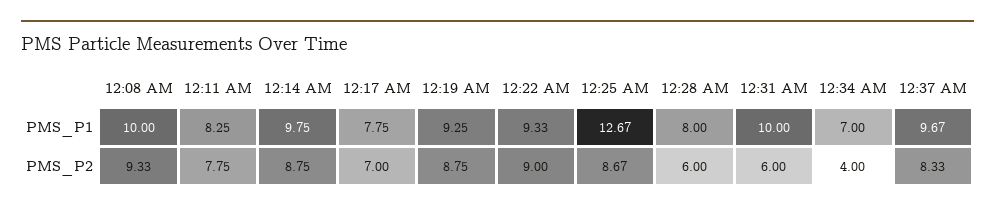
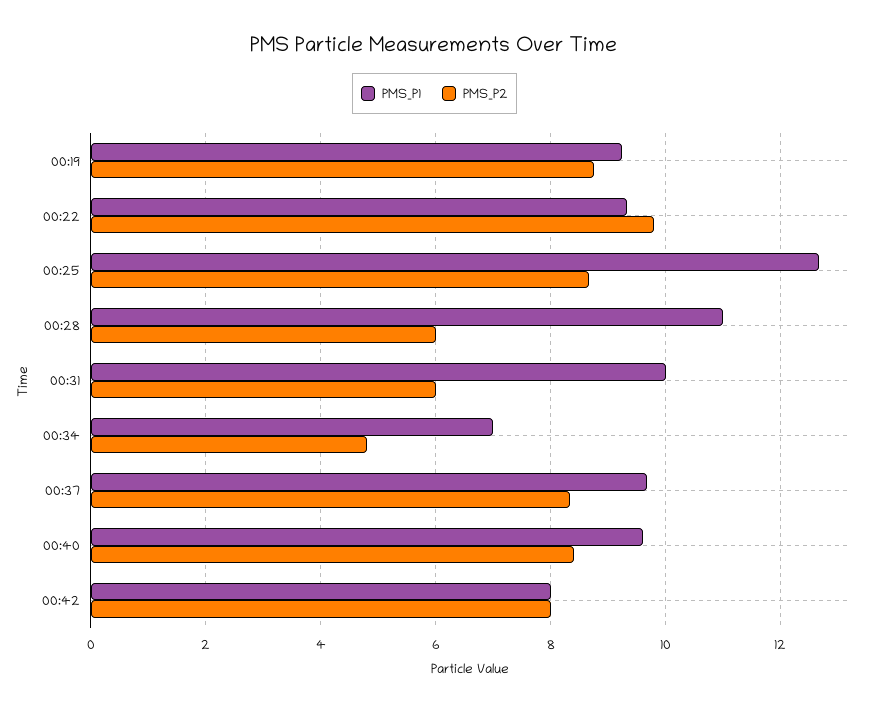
PMS_P1, 12:08 AM: 10 -> none
PMS_P1, 12:11 AM: 8.25 -> none
PMS_P1, 12:14 AM: 9.75 -> none
PMS_P1, 12:17 AM: 7.75 -> none
PMS_P1, 12:28 AM: 8 -> 11
PMS_P2, 12:08 AM: 9.33 -> none
PMS_P2, 12:11 AM: 7.75 -> none
PMS_P2, 12:14 AM: 8.75 -> none
PMS_P2, 12:17 AM: 7 -> none
PMS_P2, 12:22 AM: 9 -> 9.8
PMS_P2, 12:34 AM: 4 -> 4.8
PMS_P1, 00:40: none -> 9.6
PMS_P2, 00:40: none -> 8.4
PMS_P1, 00:42: none -> 8
PMS_P2, 00:42: none -> 8

